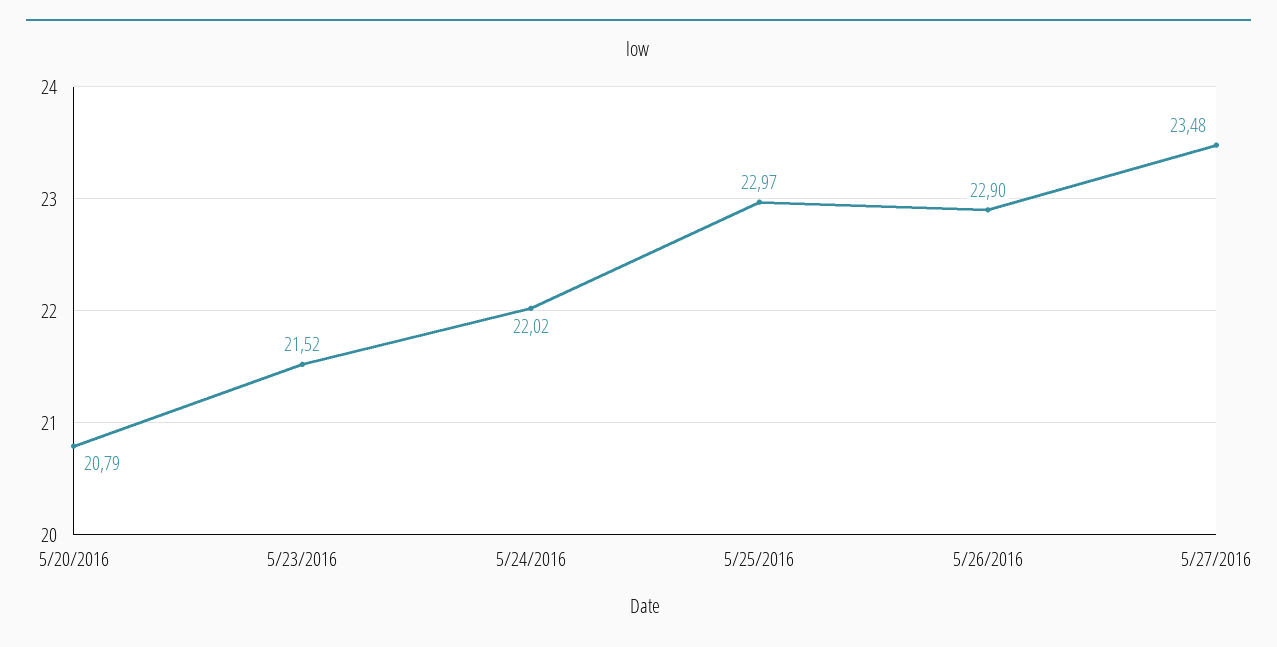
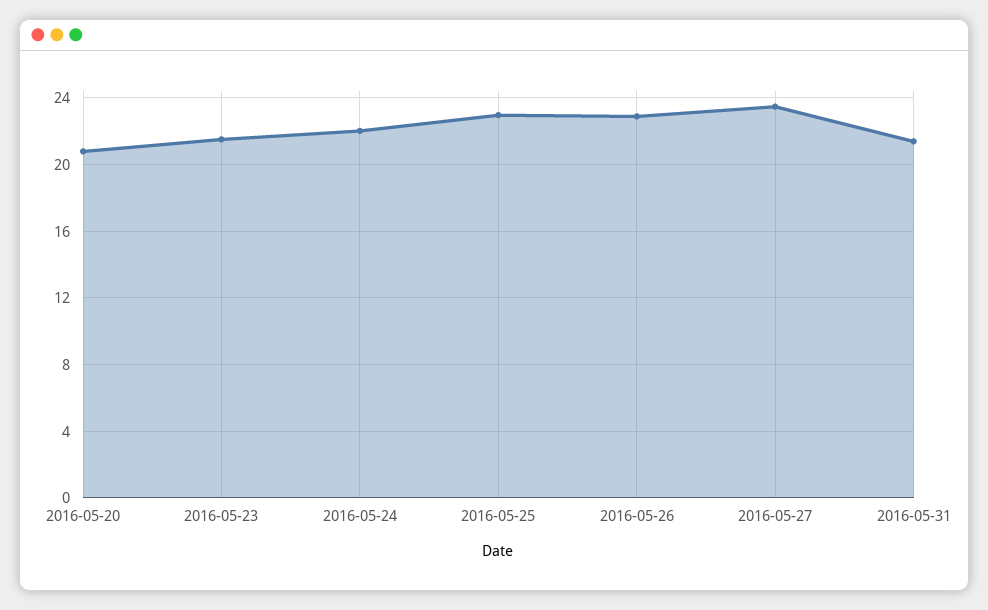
2016-05-31: none -> 21.5

